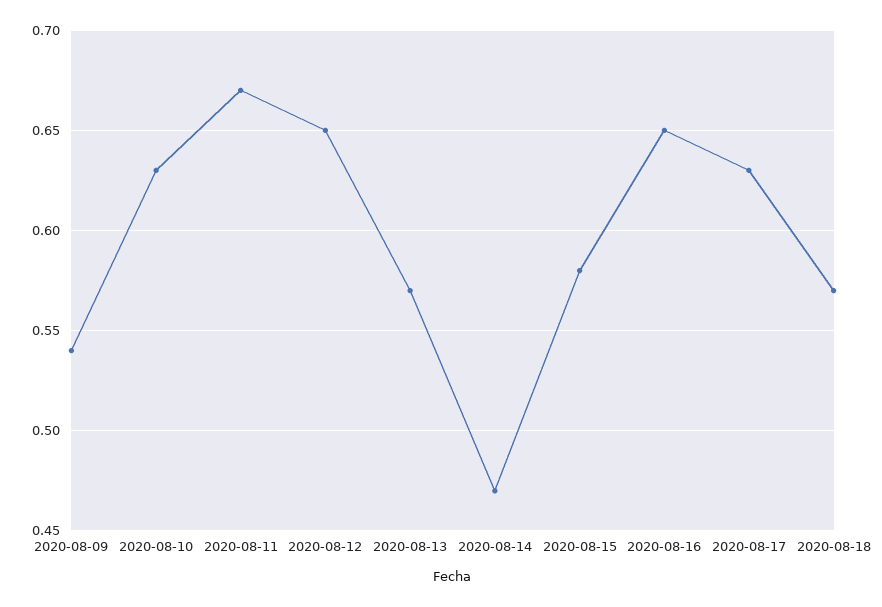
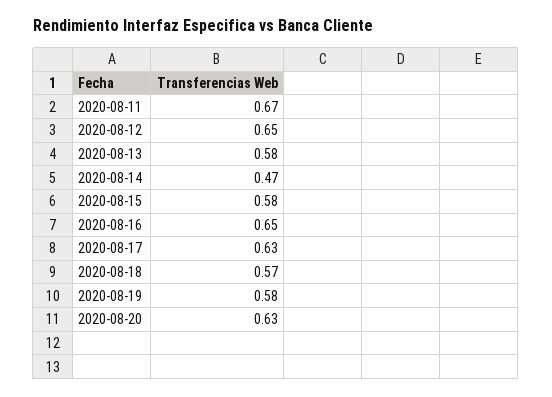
2020-08-09: 0.54 -> none
2020-08-10: 0.63 -> none
2020-08-13: 0.57 -> 0.58
2020-08-19: none -> 0.58
2020-08-20: none -> 0.63

